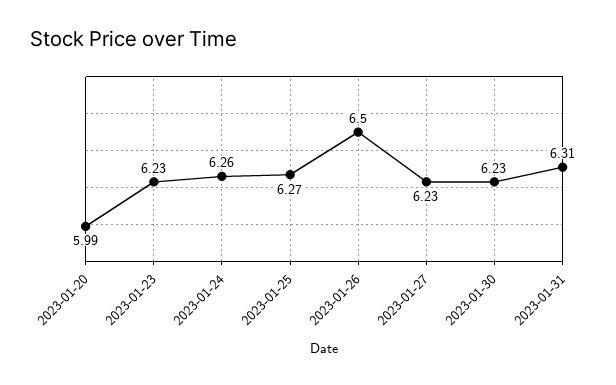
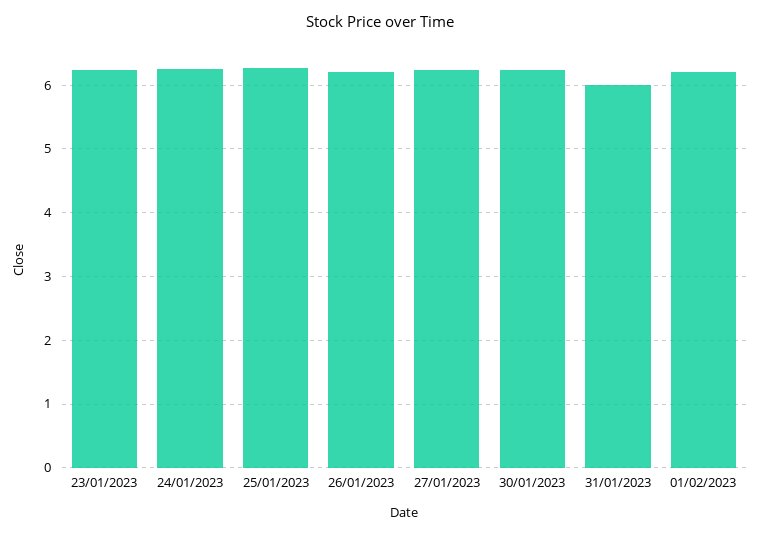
2023-01-20: 5.99 -> none
2023-01-26: 6.5 -> 6.2
2023-01-31: 6.31 -> 6
01/02/2023: none -> 6.2

